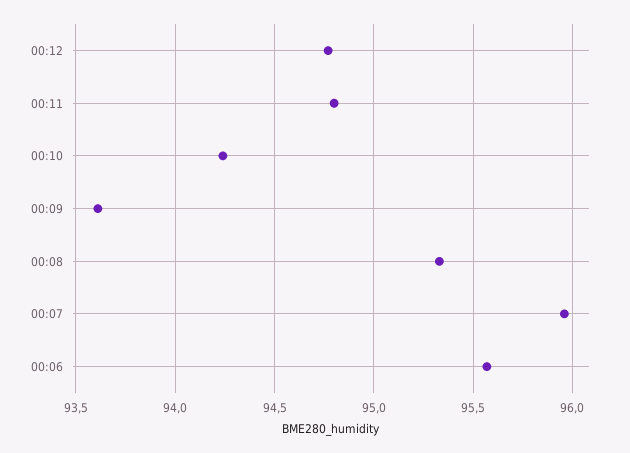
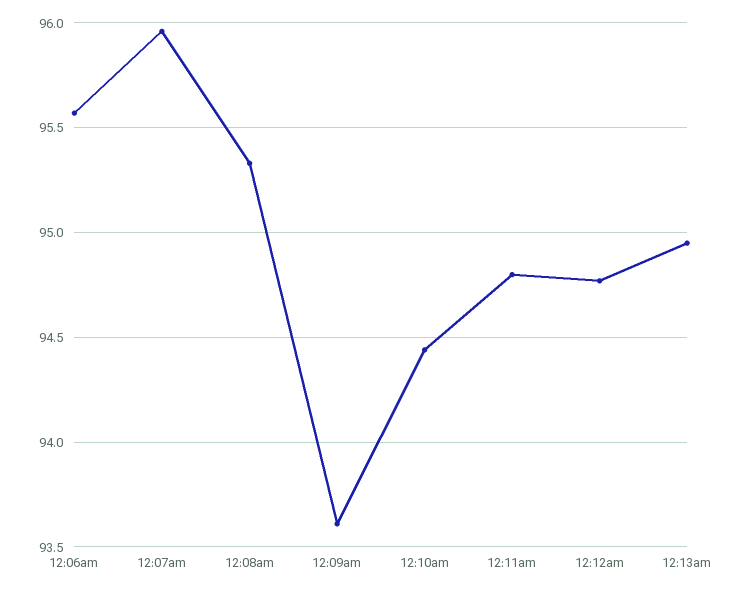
00:10: 94.25 -> 94.45
12:13am: none -> 94.95

